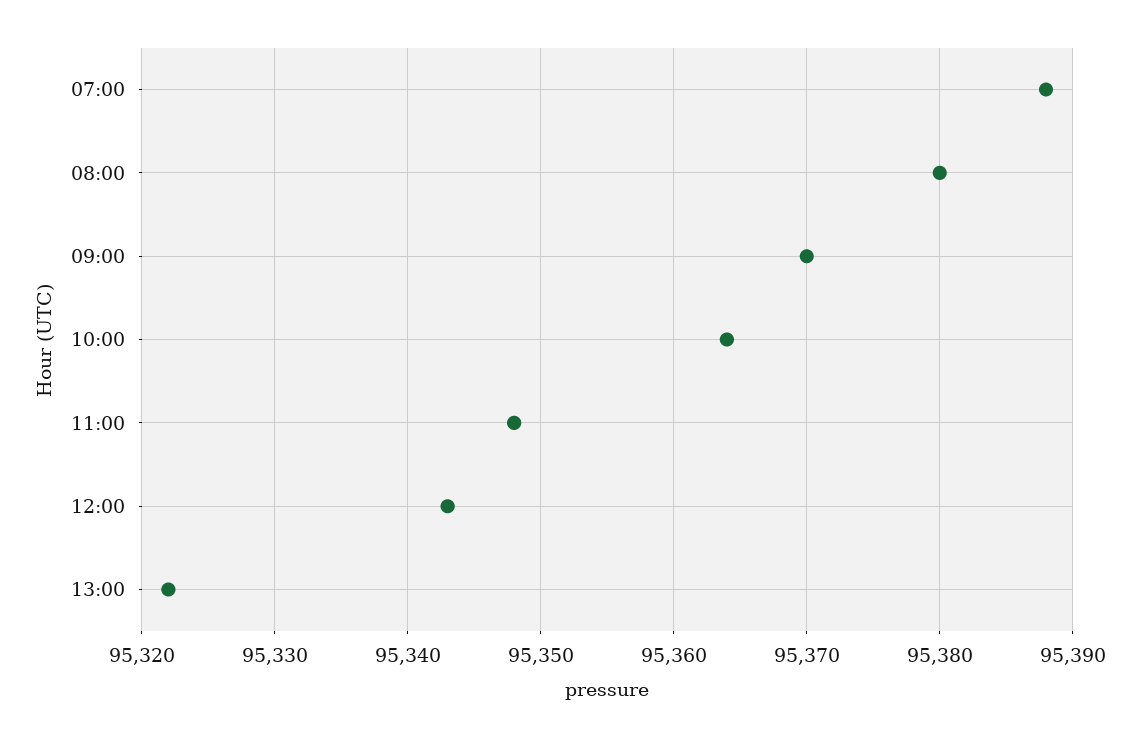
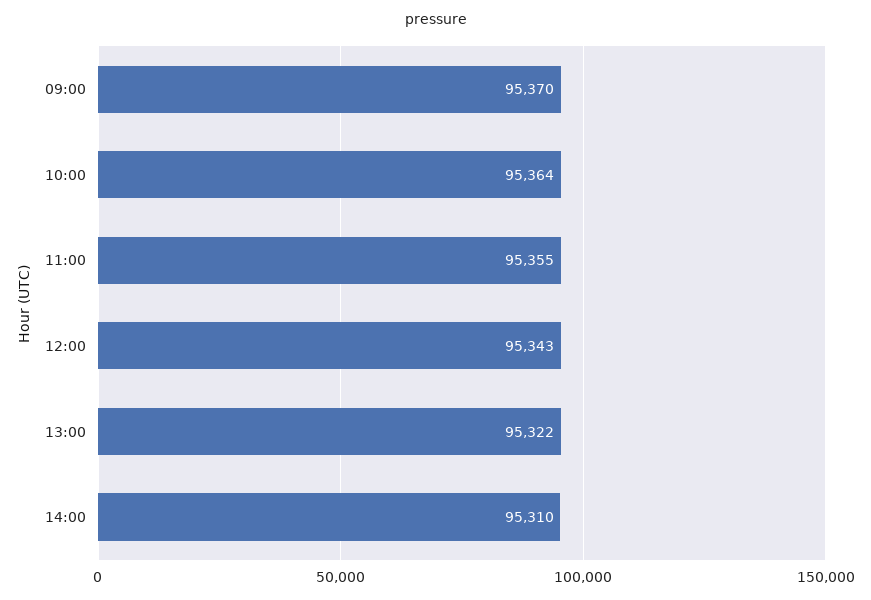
07:00: 95388 -> none
08:00: 95380 -> none
11:00: 95348 -> 95355
14:00: none -> 95310

